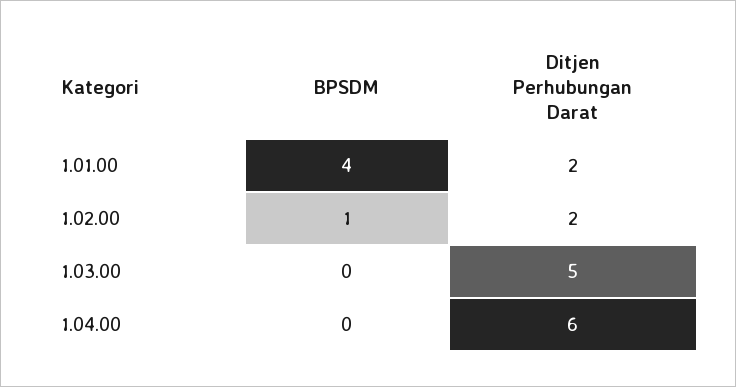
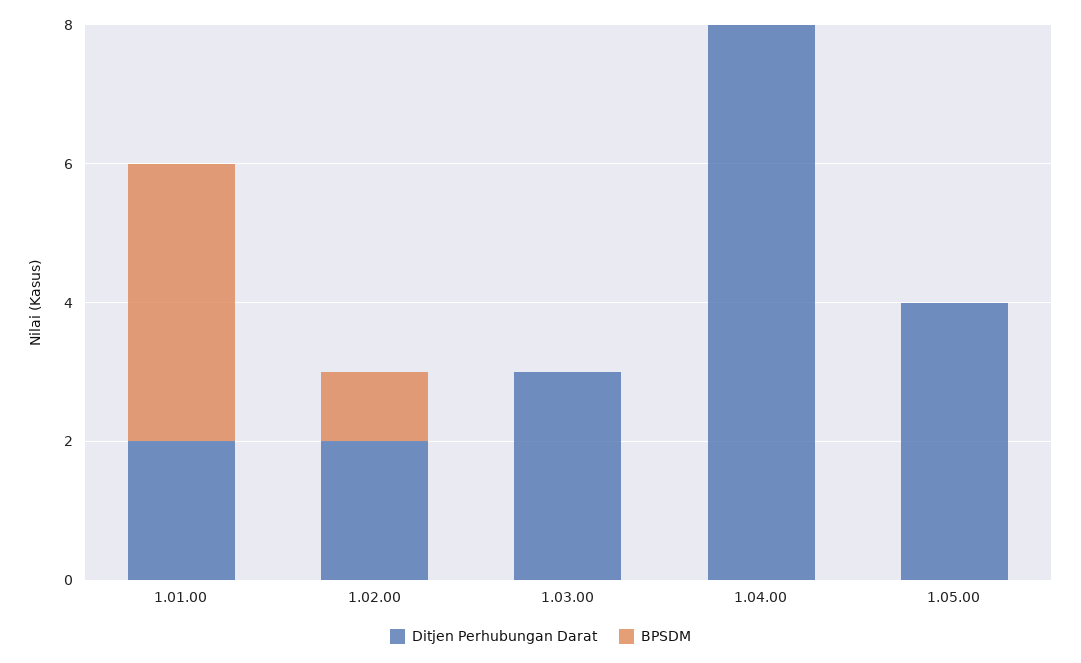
Ditjen Perhubungan Darat, 1.03.00: 5 -> 3
Ditjen Perhubungan Darat, 1.04.00: 6 -> 8
Ditjen Perhubungan Darat, 1.05.00: none -> 4
BPSDM, 1.05.00: none -> 0

